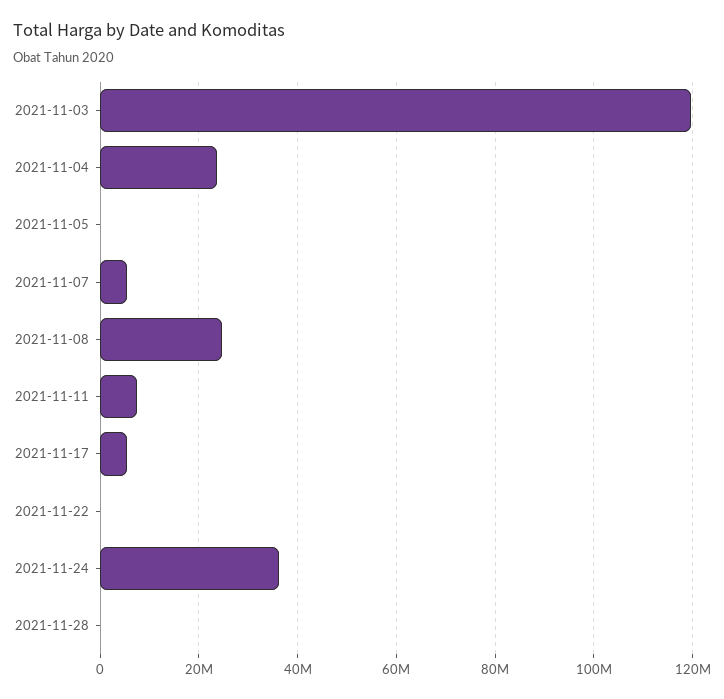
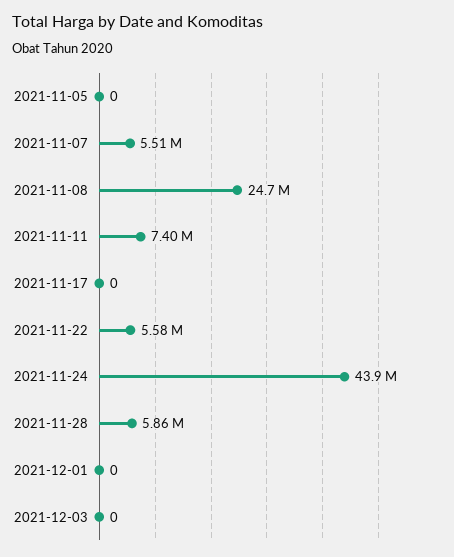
2021-11-03: 120000000 -> none
2021-11-04: 24000000 -> none
2021-11-17: 6000000 -> 0
2021-11-22: 0 -> 5580000
2021-11-24: 36000000 -> 43900000
2021-11-28: 0 -> 5860000
2021-12-01: none -> 0
2021-12-03: none -> 0

